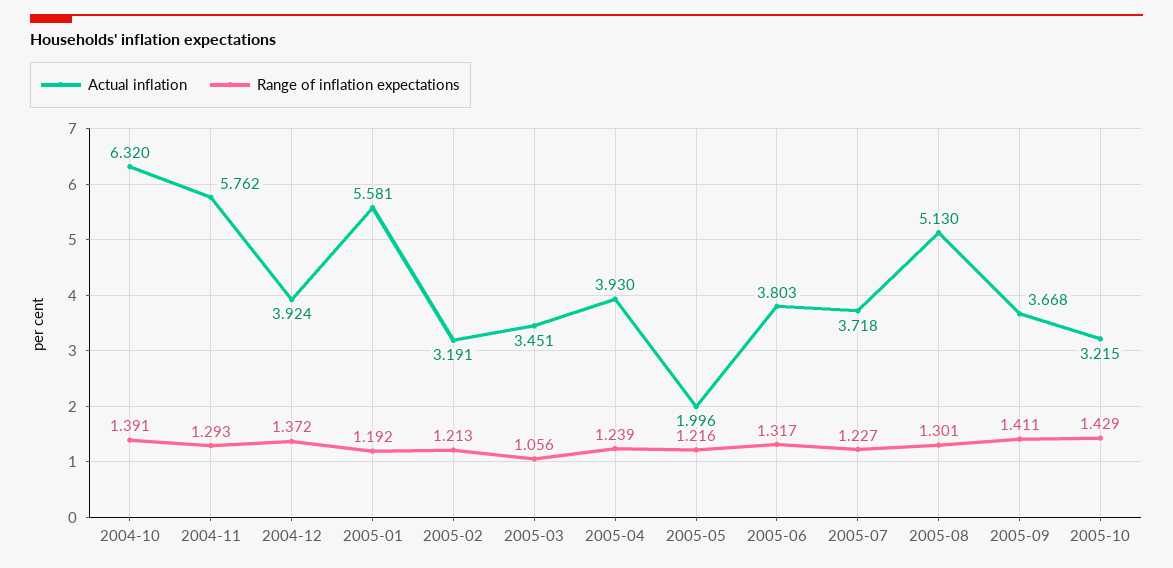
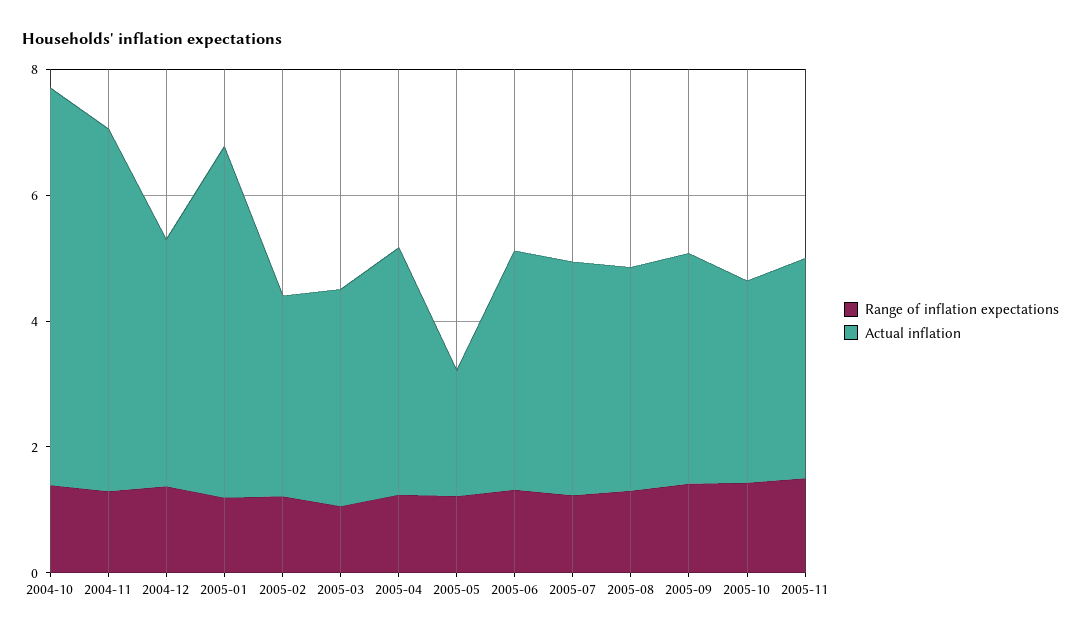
Actual inflation, 2005-08: 5.13 -> 3.5
Range of inflation expectations, 2005-11: none -> 1.5
Actual inflation, 2005-11: none -> 3.5

